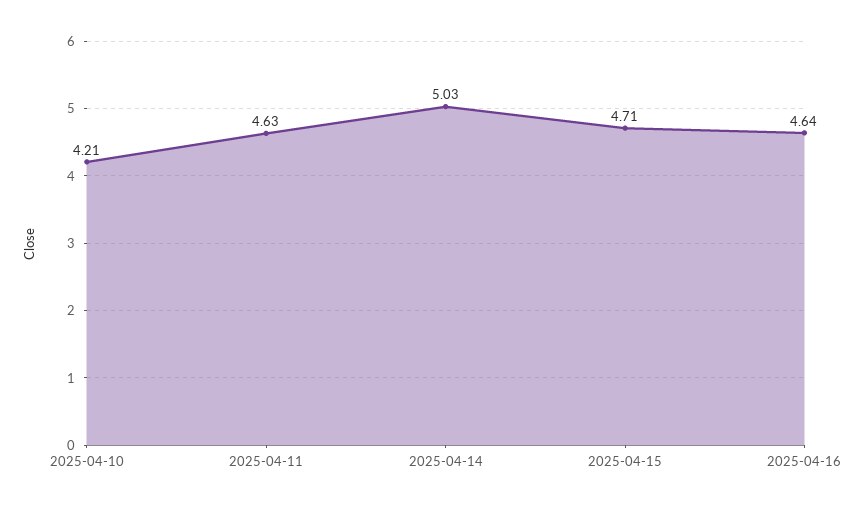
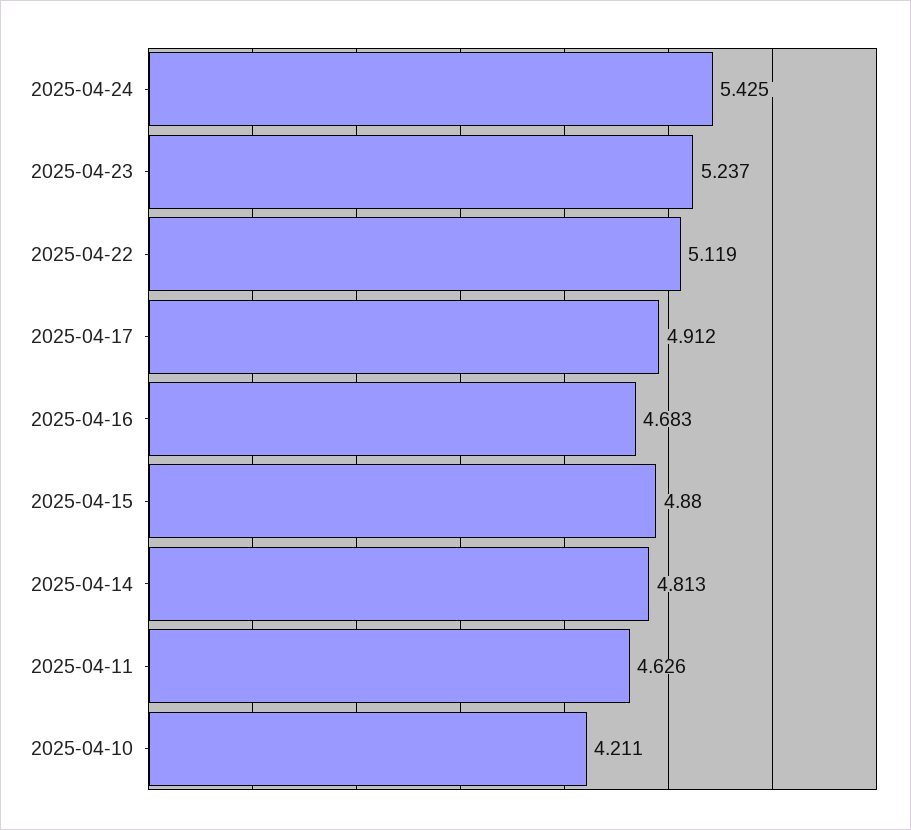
2025-04-14: 5.03 -> 4.813
2025-04-15: 4.71 -> 4.88
2025-04-16: 4.64 -> 4.683
2025-04-24: none -> 5.425
2025-04-23: none -> 5.237
2025-04-22: none -> 5.119
2025-04-17: none -> 4.912

